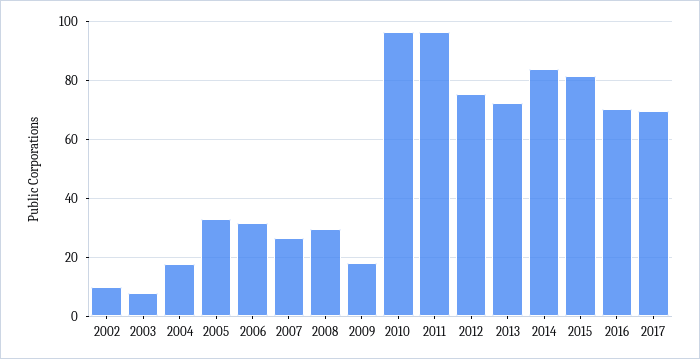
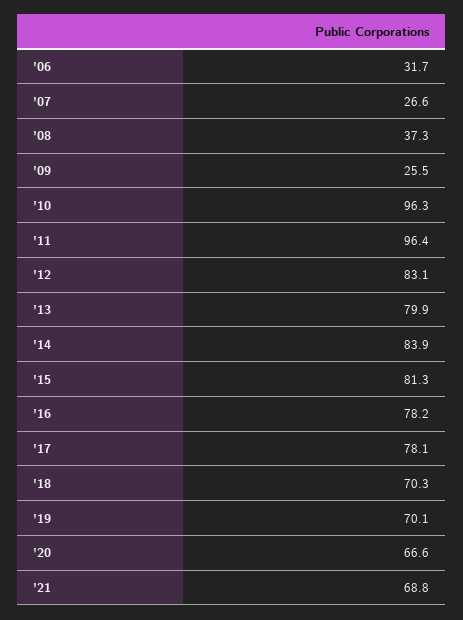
2002: 10 -> none
2003: 7.5 -> none
2004: 17.5 -> none
2005: 32.5 -> none
2008: 30 -> 37.3
2009: 17.5 -> 25.5
2012: 75 -> 83.1
2013: 72.5 -> 79.9
2016: 70 -> 78.2
2017: 70 -> 78.1
'18: none -> 70.3
'19: none -> 70.1
'20: none -> 66.6
'21: none -> 68.8

